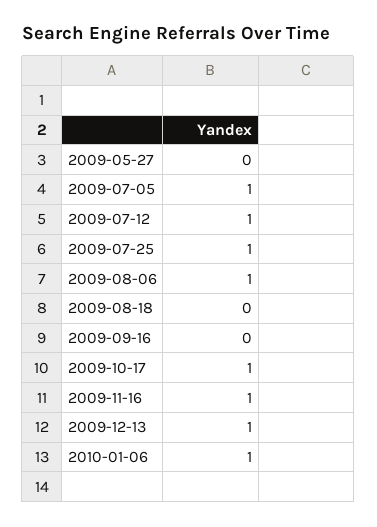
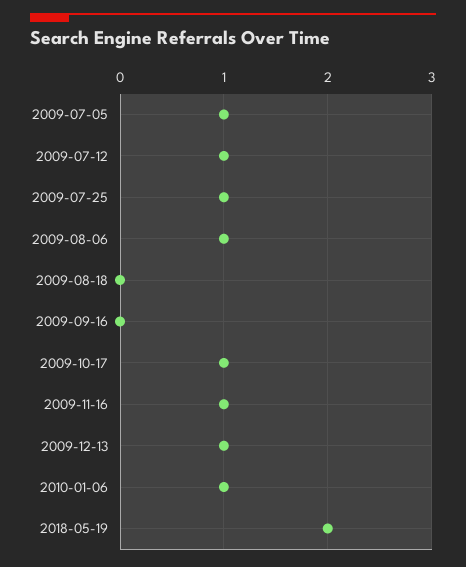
2009-05-27: 0 -> none
2018-05-19: none -> 2

